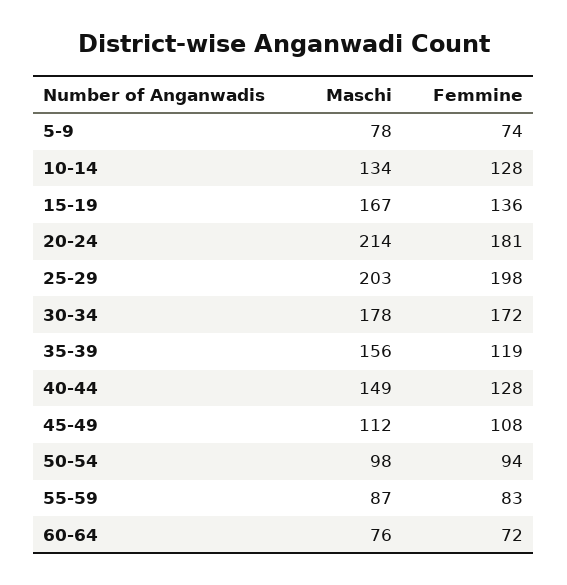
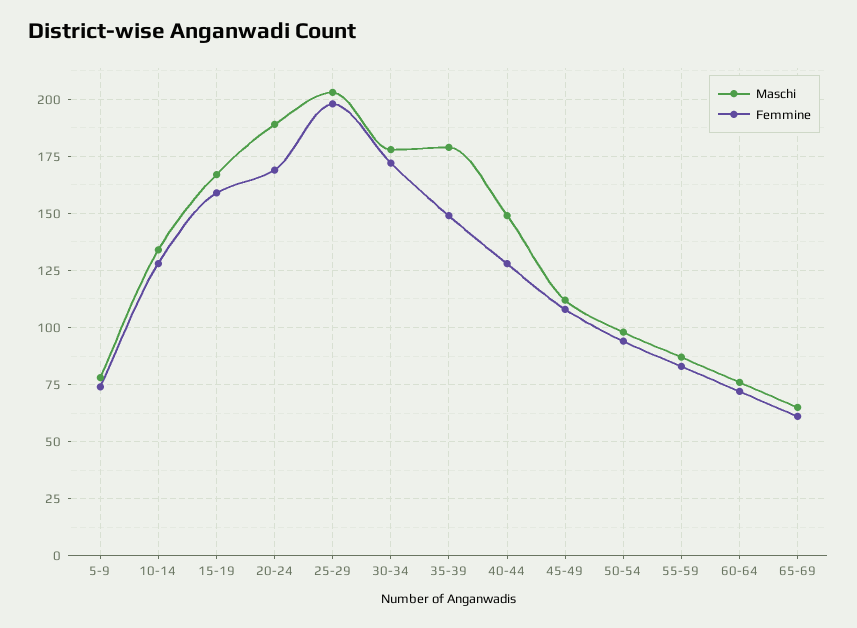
Femmine, 15-19: 136 -> 160
Maschi, 20-24: 214 -> 190
Femmine, 20-24: 181 -> 170
Maschi, 35-39: 156 -> 180
Femmine, 35-39: 119 -> 150
Maschi, 65-69: none -> 65
Femmine, 65-69: none -> 60

